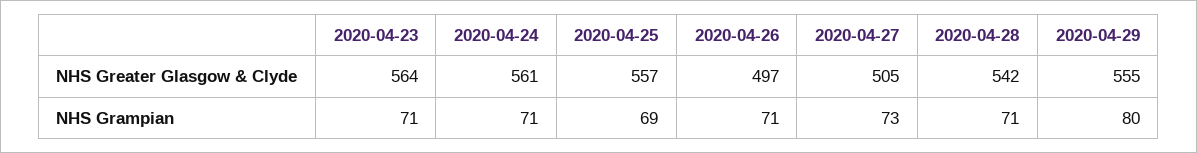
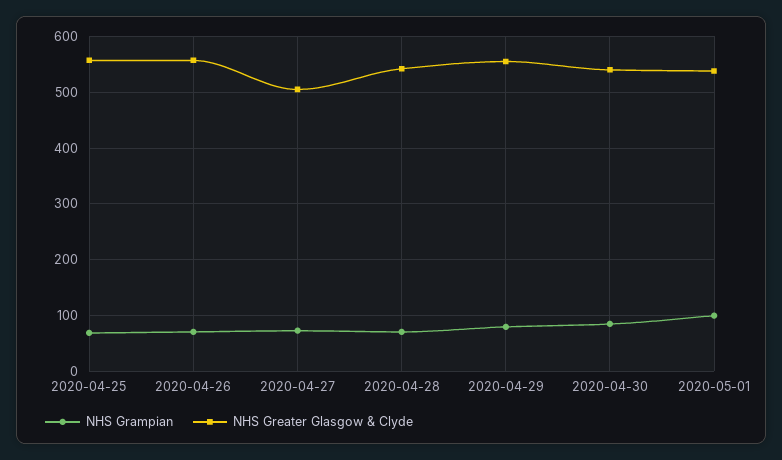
NHS Greater Glasgow & Clyde, 2020-04-23: 564 -> none
NHS Greater Glasgow & Clyde, 2020-04-24: 561 -> none
NHS Greater Glasgow & Clyde, 2020-04-26: 497 -> 560
NHS Grampian, 2020-04-23: 71 -> none
NHS Grampian, 2020-04-24: 71 -> none
NHS Grampian, 2020-04-30: none -> 80
NHS Greater Glasgow & Clyde, 2020-04-30: none -> 540
NHS Grampian, 2020-05-01: none -> 100
NHS Greater Glasgow & Clyde, 2020-05-01: none -> 540

